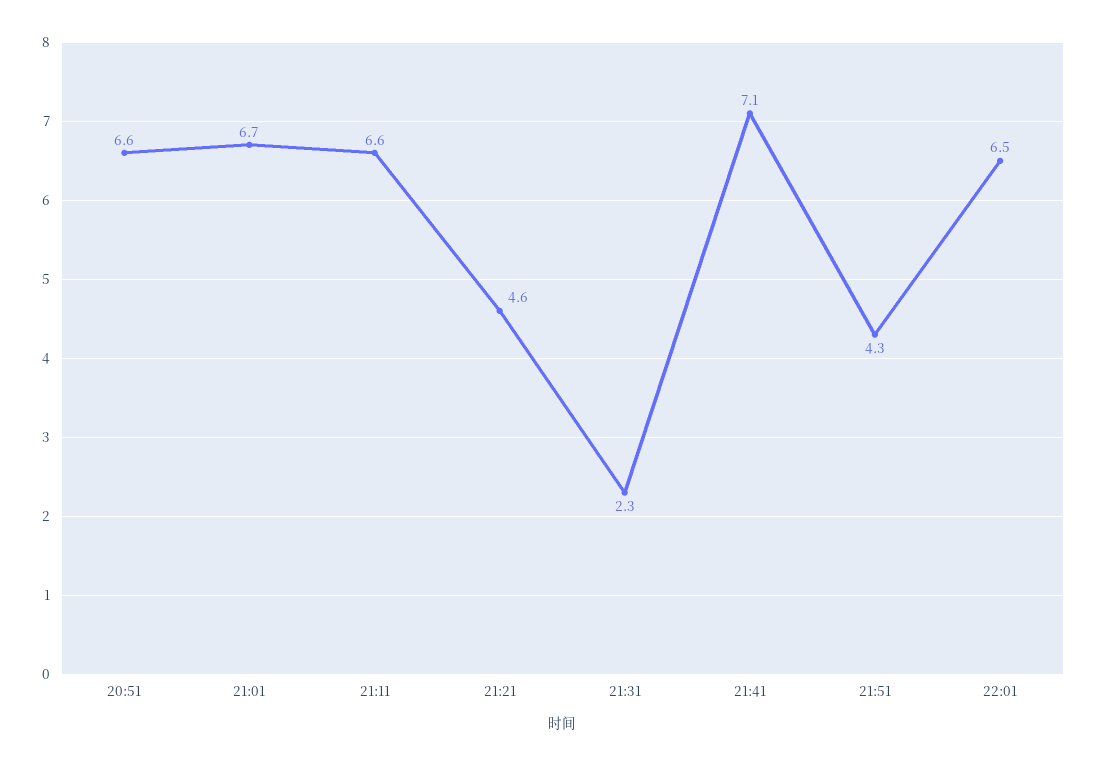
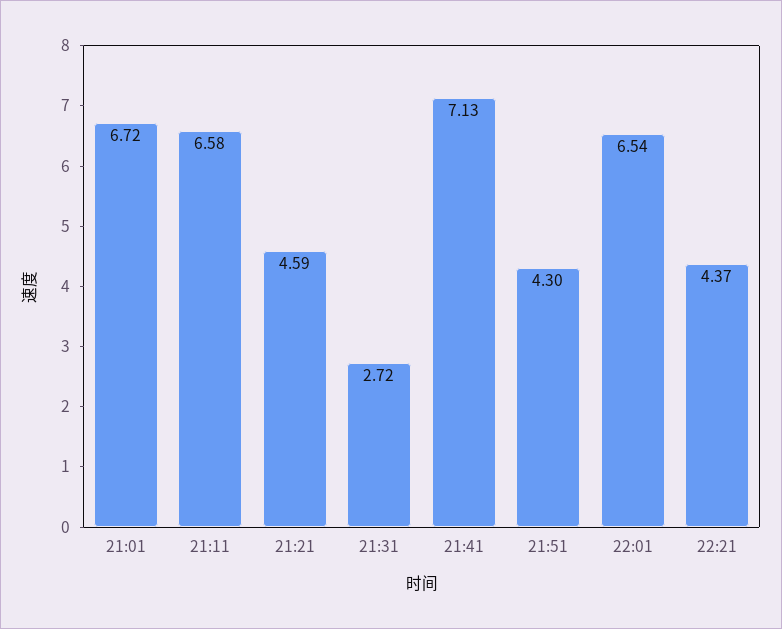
20:51: 6.6 -> none
21:31: 2.3 -> 2.72
22:21: none -> 4.37

